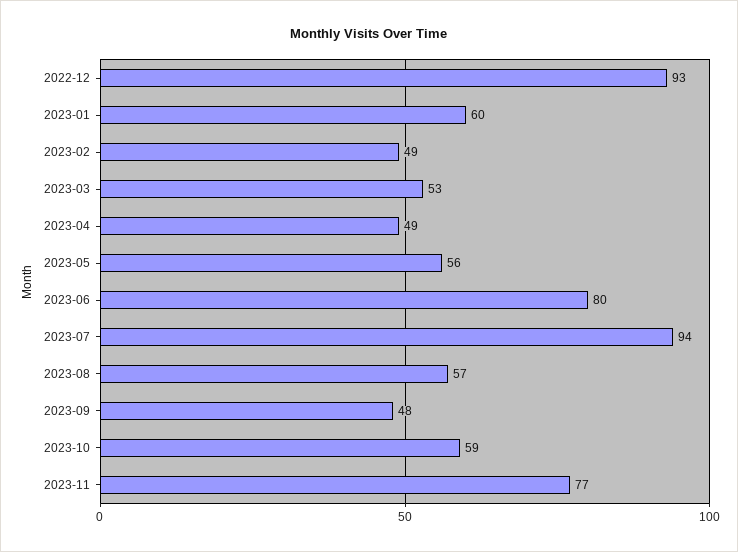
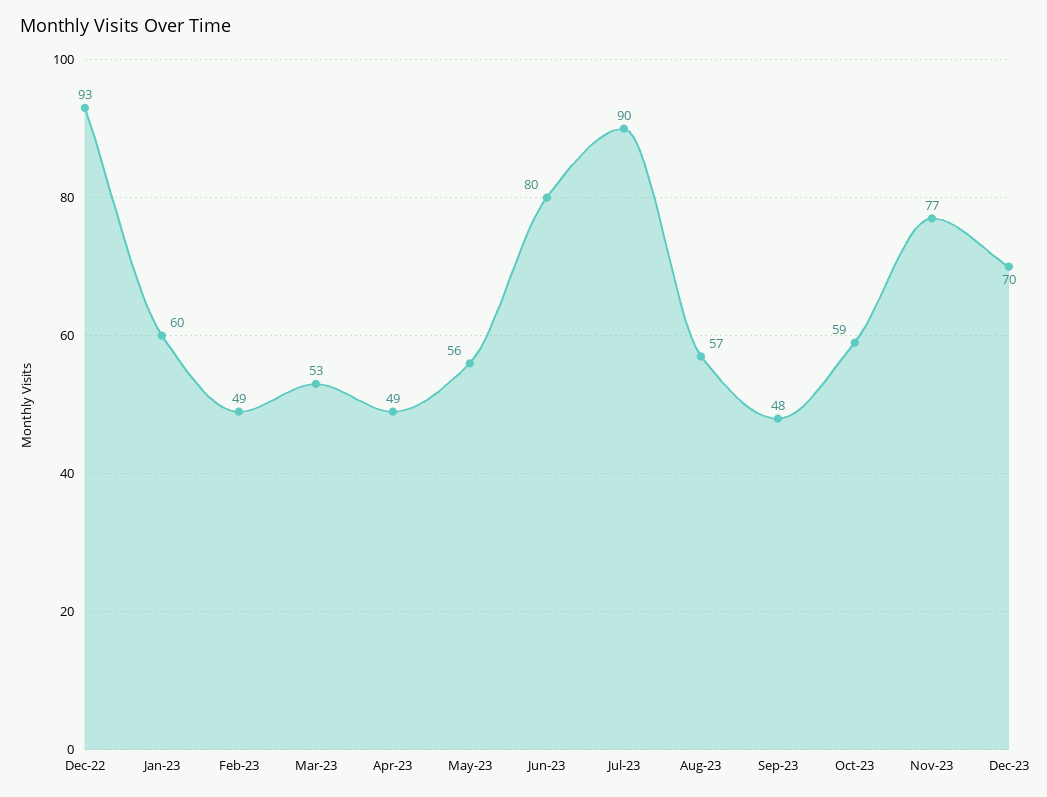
2023-07: 94 -> 90
Dec-23: none -> 70

